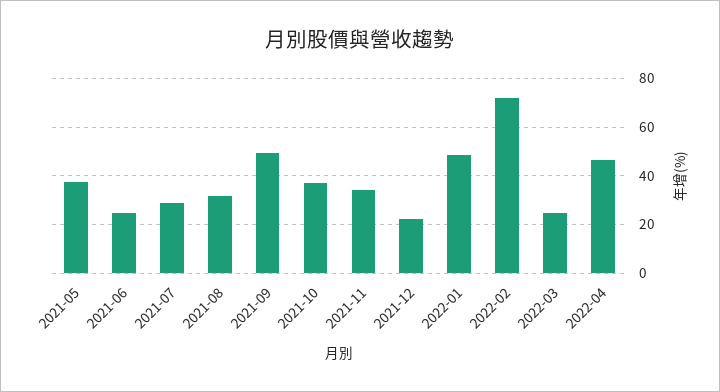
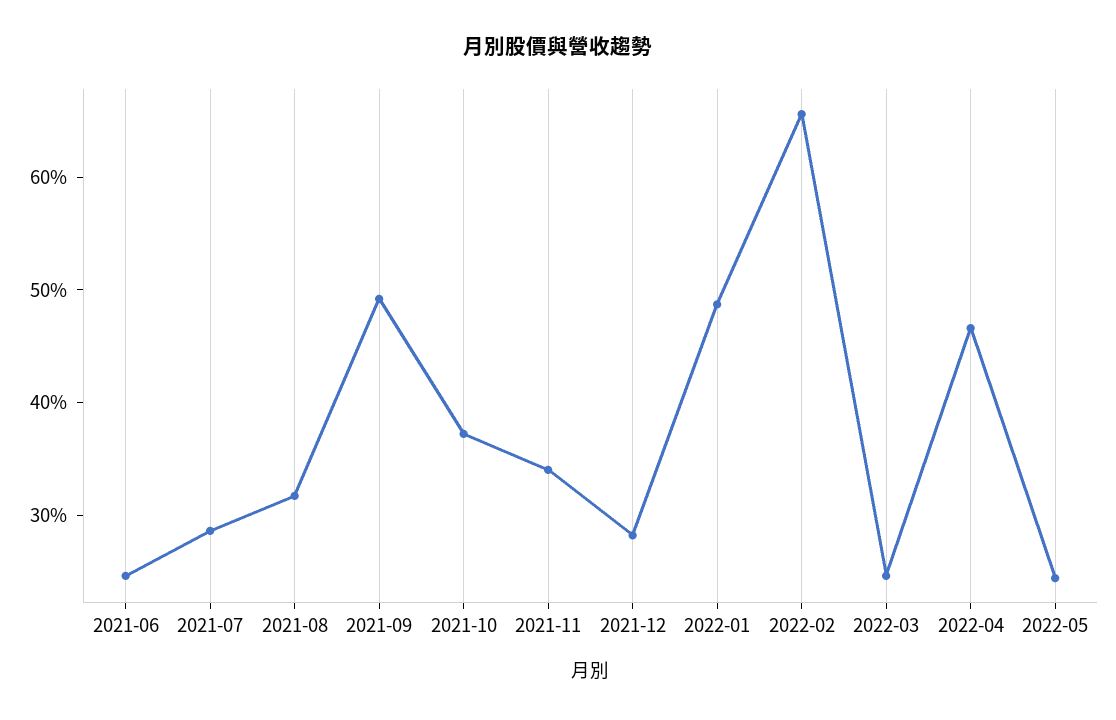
2021-05: 37.5 -> none
2021-12: 22.5 -> 28
2022-02: 72.5 -> 66
2022-05: none -> 24

